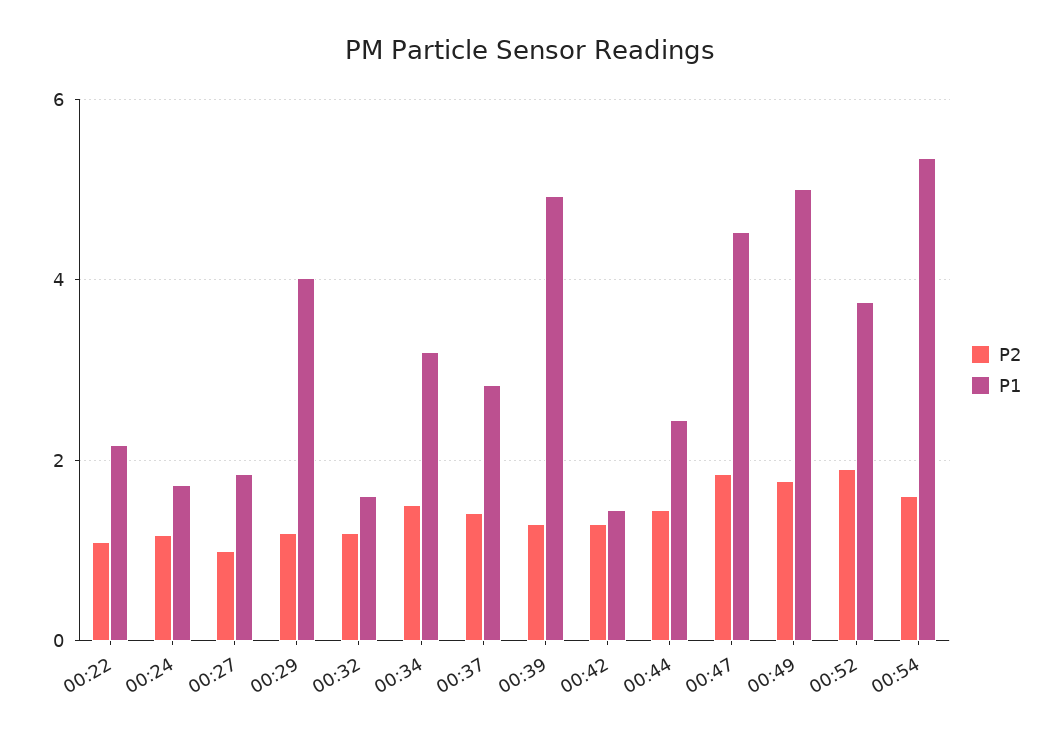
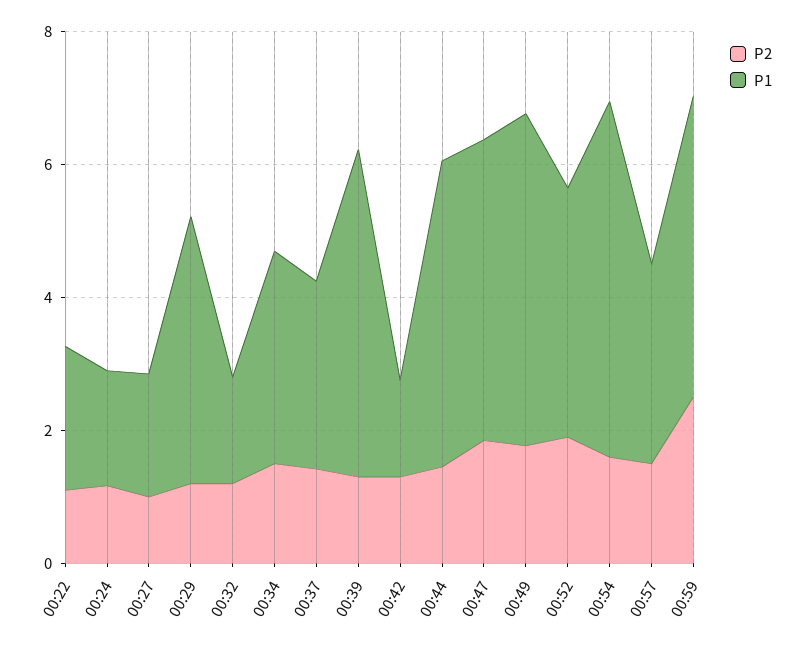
P1, 00:44: 2.4 -> 4.5
P2, 00:57: none -> 1.5
P1, 00:57: none -> 3
P2, 00:59: none -> 2.5
P1, 00:59: none -> 4.5

